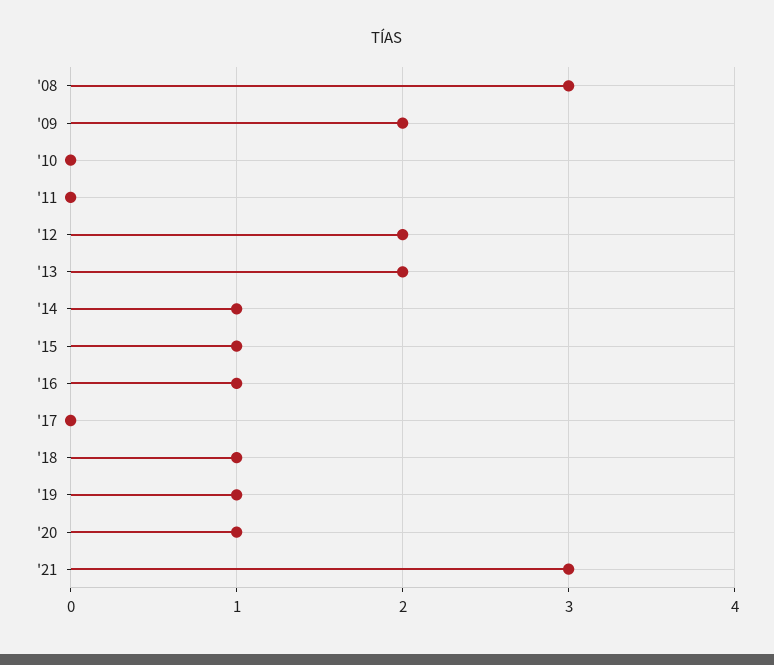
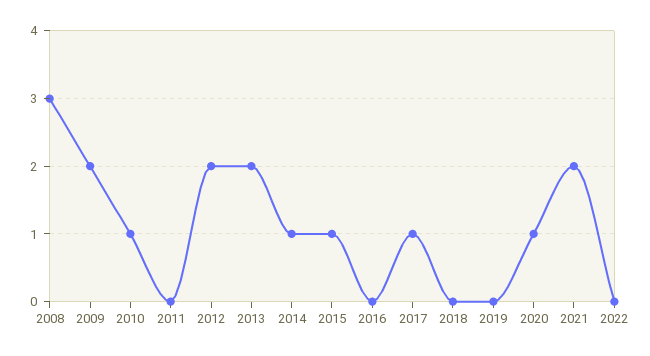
'10: 0 -> 1
'16: 1 -> 0
'17: 0 -> 1
'18: 1 -> 0
'19: 1 -> 0
'21: 3 -> 2
2022: none -> 0

